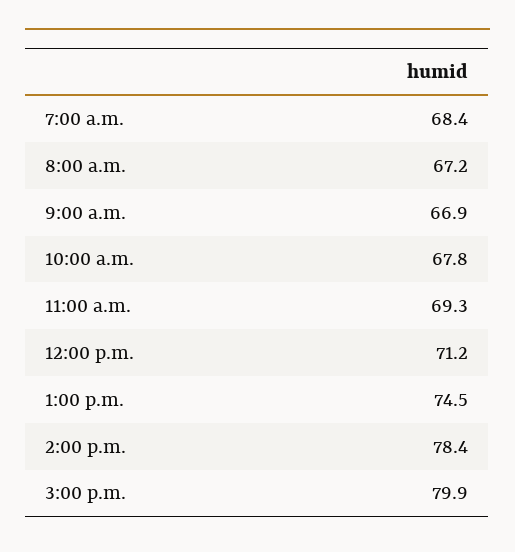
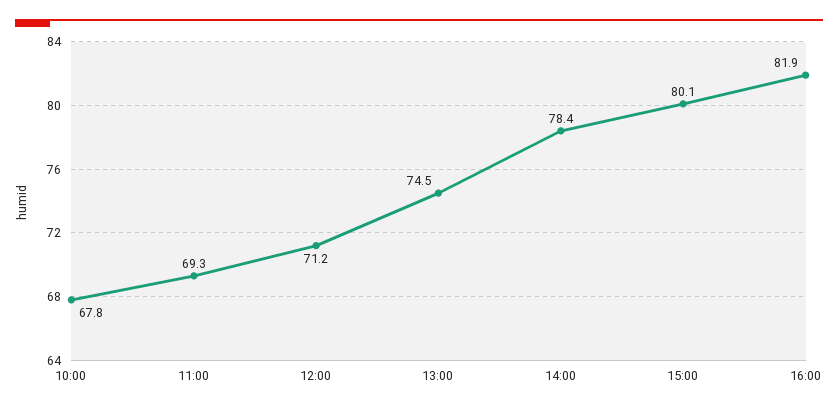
7:00 a.m.: 68.4 -> none
8:00 a.m.: 67.2 -> none
9:00 a.m.: 66.9 -> none
3:00 p.m.: 79.9 -> 80.1
16:00: none -> 81.9

